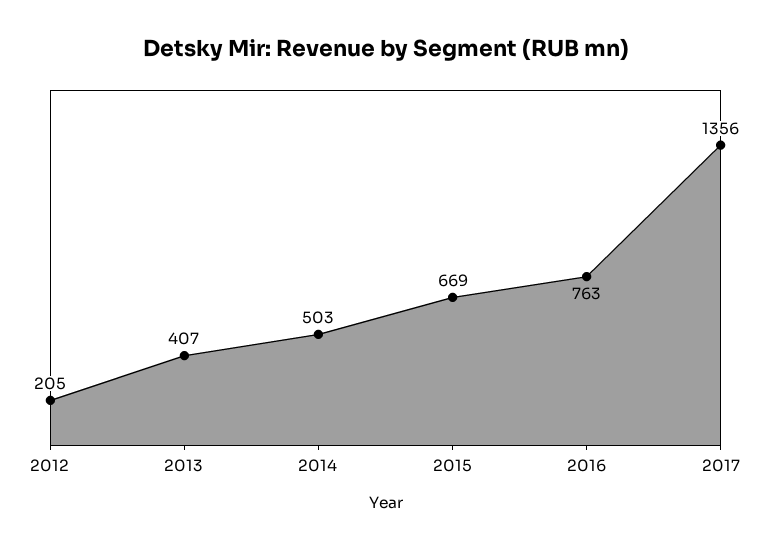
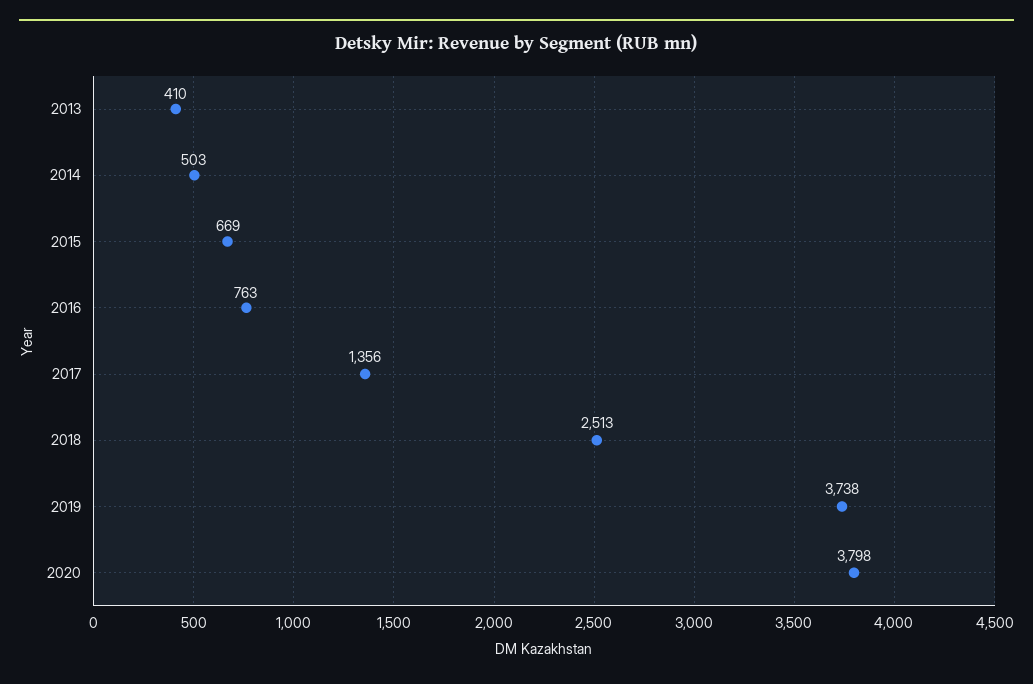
2012: 205 -> none
2013: 407 -> 410
2018: none -> 2513
2019: none -> 3738
2020: none -> 3798

